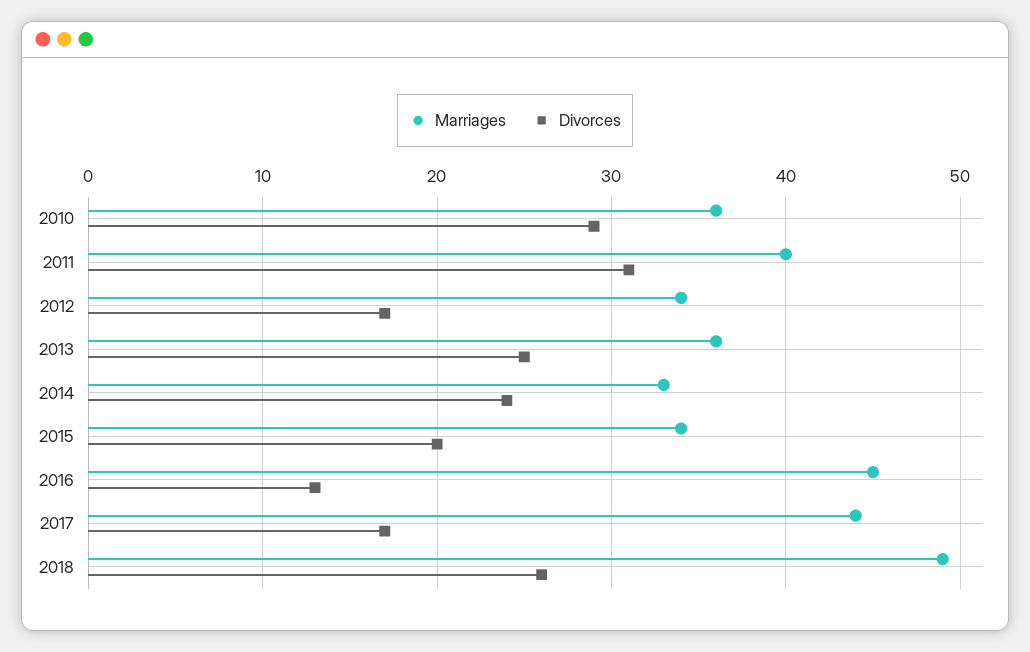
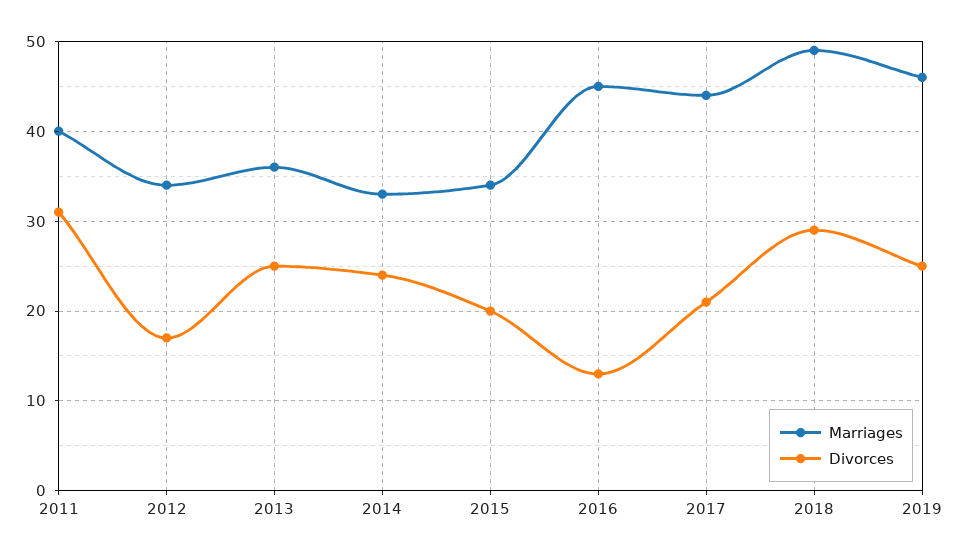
Marriages, 2010: 36 -> none
Divorces, 2010: 29 -> none
Divorces, 2017: 17 -> 21
Divorces, 2018: 26 -> 29
Marriages, 2019: none -> 46
Divorces, 2019: none -> 25

